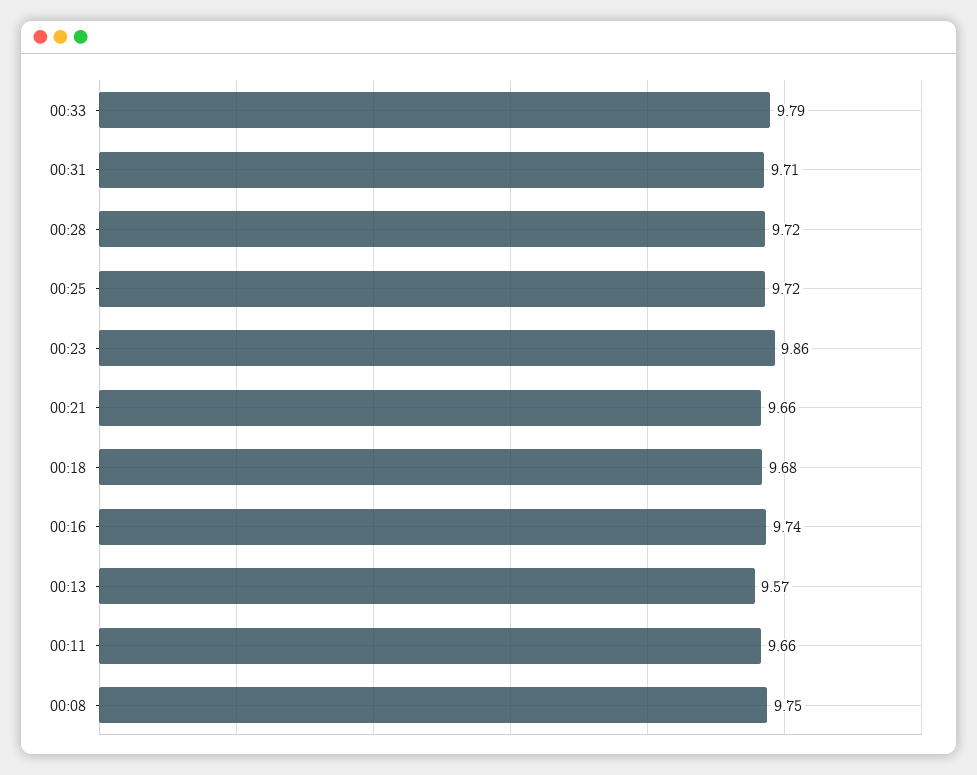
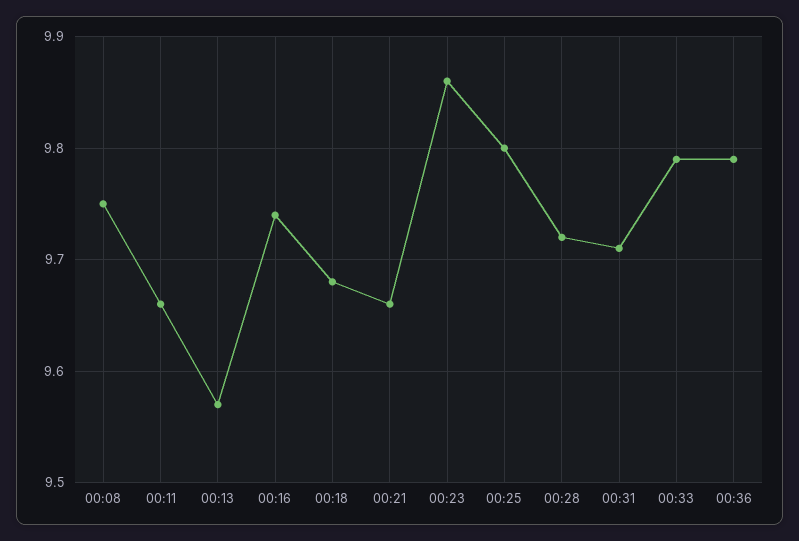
00:25: 9.72 -> 9.8
00:36: none -> 9.79

